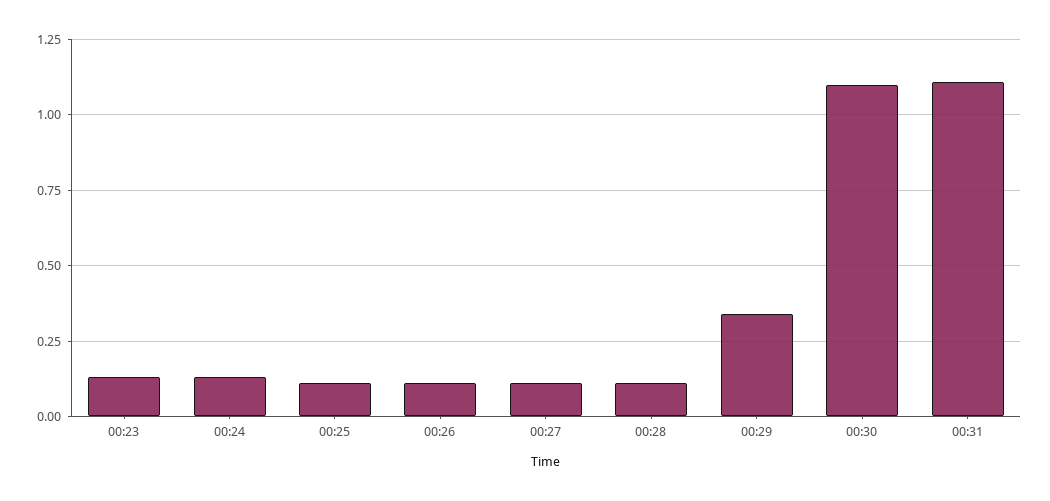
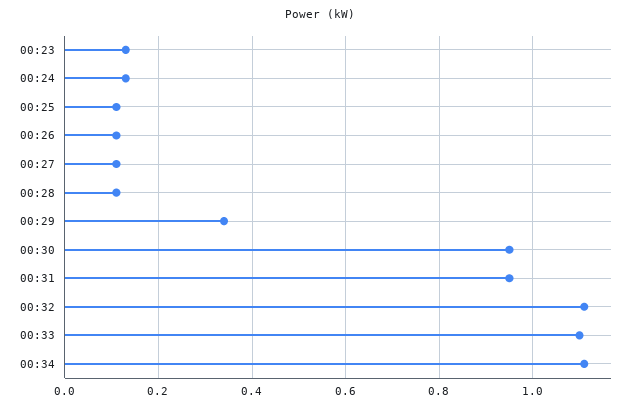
00:30: 1.1 -> 0.95
00:31: 1.1 -> 0.95
00:32: none -> 1.1
00:33: none -> 1.1
00:34: none -> 1.1

